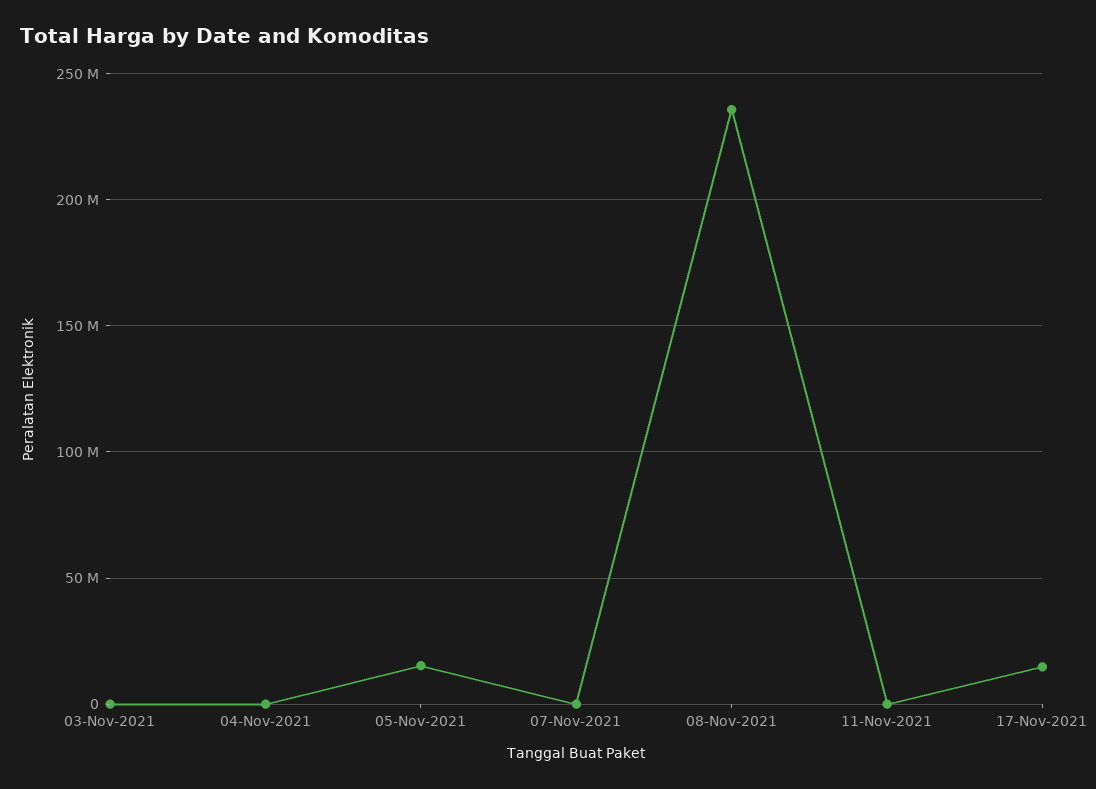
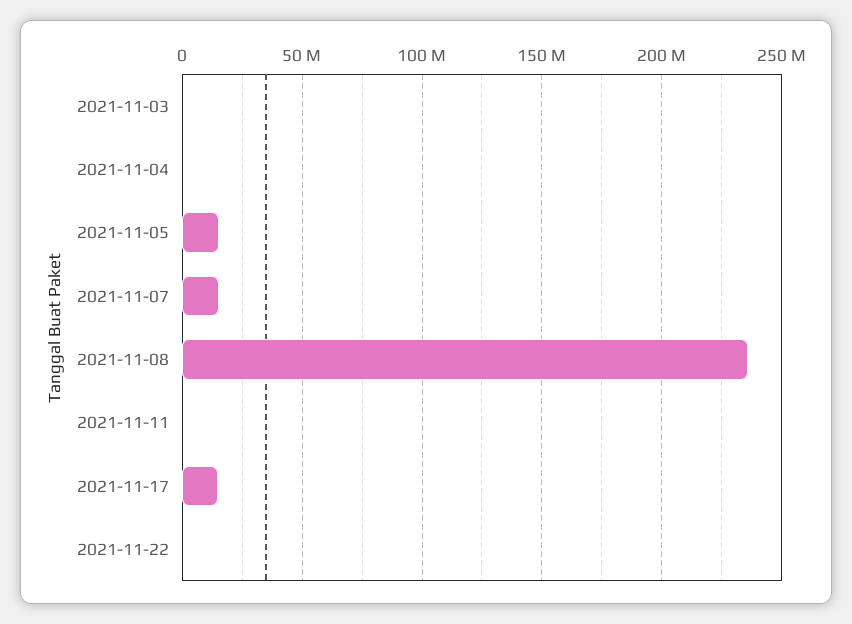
07-Nov-2021: 0 -> 15000000
2021-11-22: none -> 0

